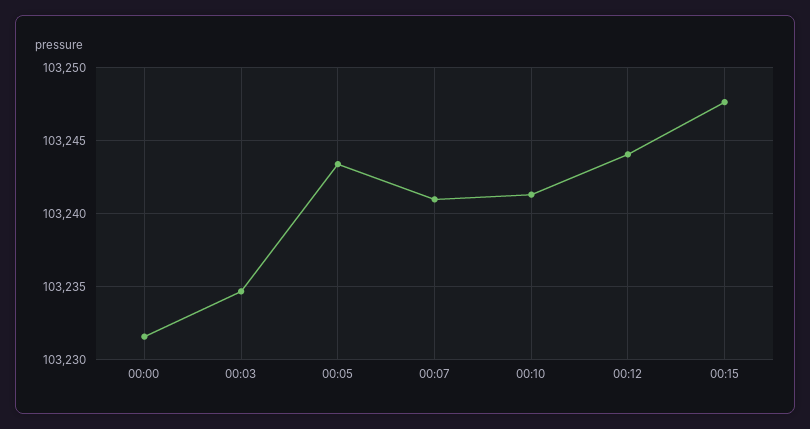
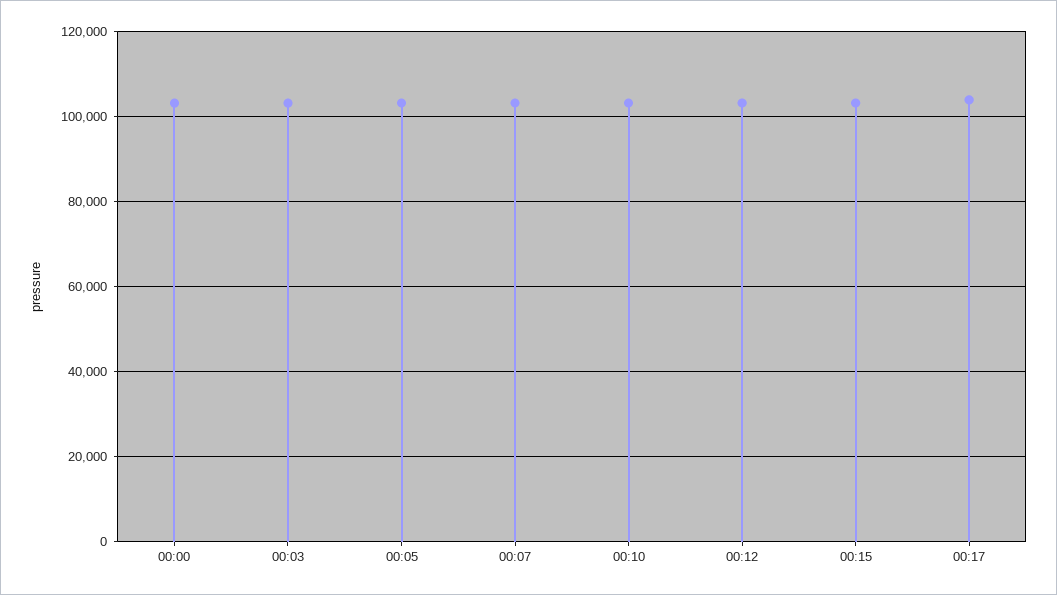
00:17: none -> 104000

